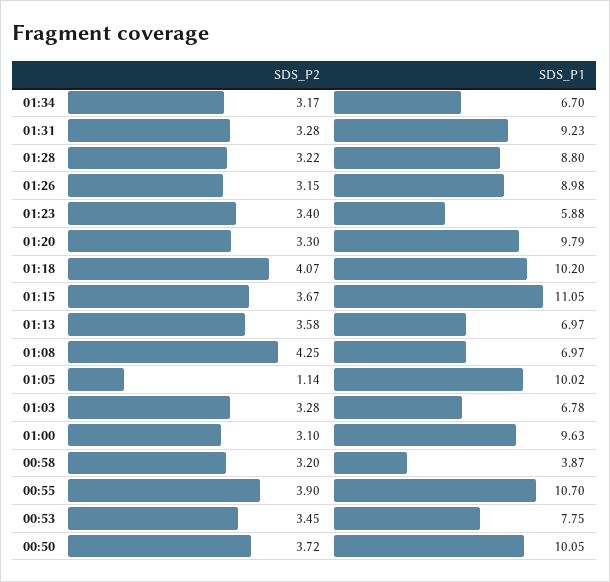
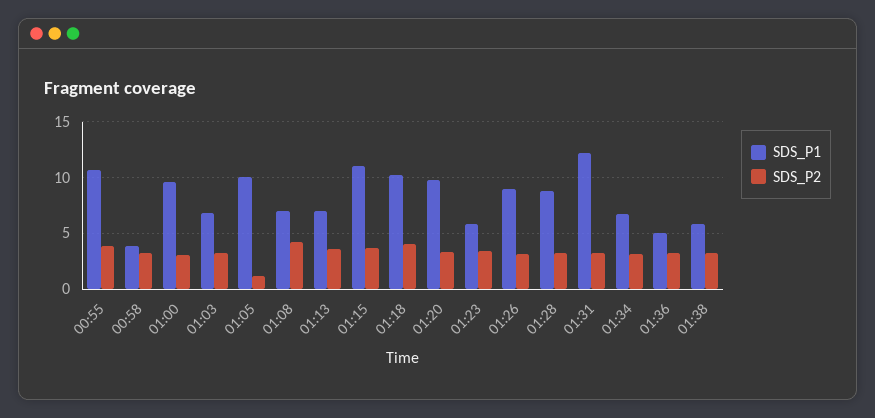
SDS_P1, 01:31: 9.23 -> 12
SDS_P2, 00:53: 3.45 -> none
SDS_P1, 00:53: 7.75 -> none
SDS_P2, 00:50: 3.72 -> none
SDS_P1, 00:50: 10.05 -> none
SDS_P1, 01:36: none -> 5
SDS_P2, 01:36: none -> 3
SDS_P1, 01:38: none -> 6
SDS_P2, 01:38: none -> 3

